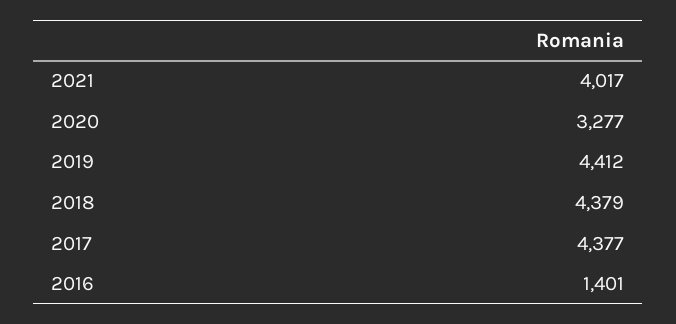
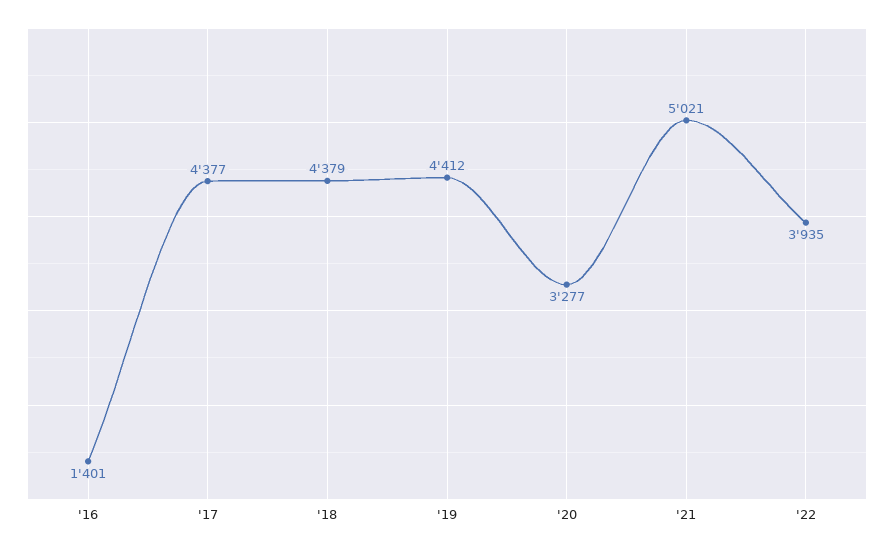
2021: 4017 -> 5021
'22: none -> 3935

